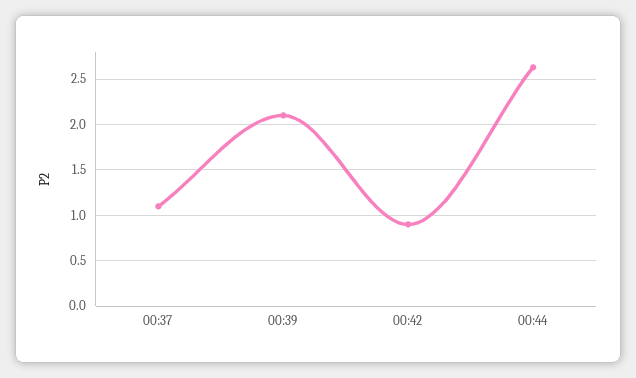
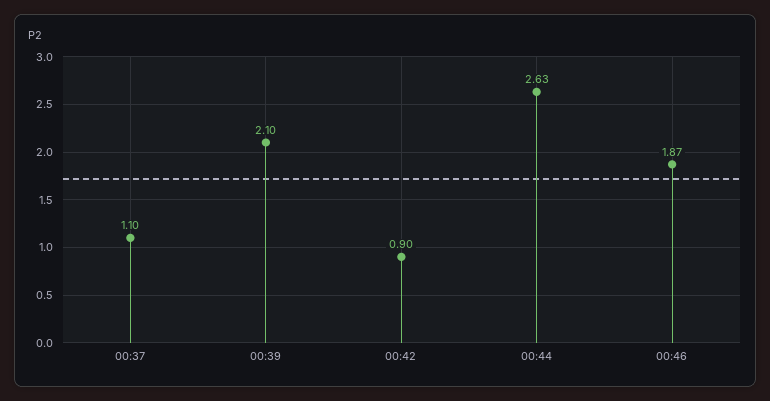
00:46: none -> 1.87

